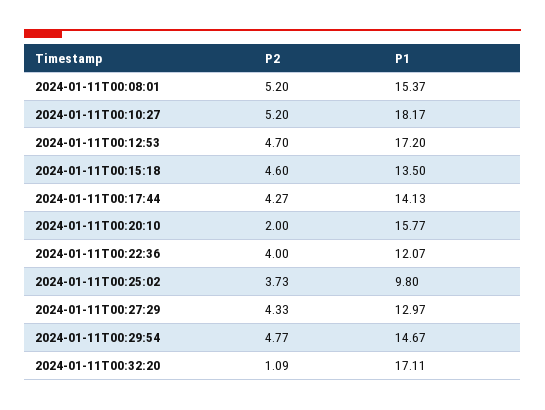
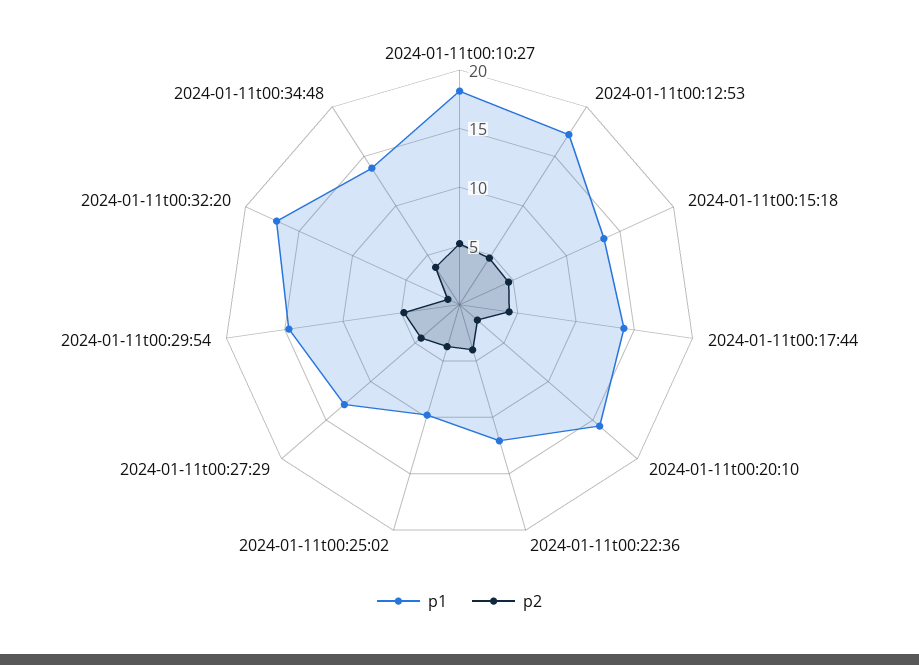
P2, 2024-01-11T00:08:01: 5.2 -> none
P1, 2024-01-11T00:08:01: 15.37 -> none
P1, 2024-01-11t00:34:48: none -> 14
P2, 2024-01-11t00:34:48: none -> 4

